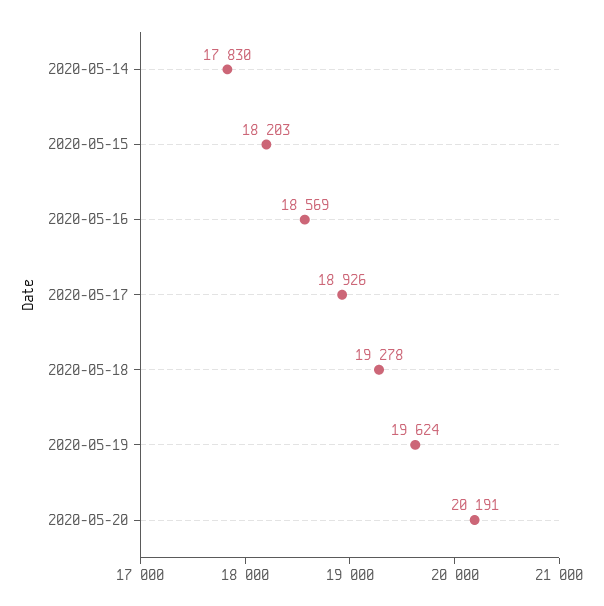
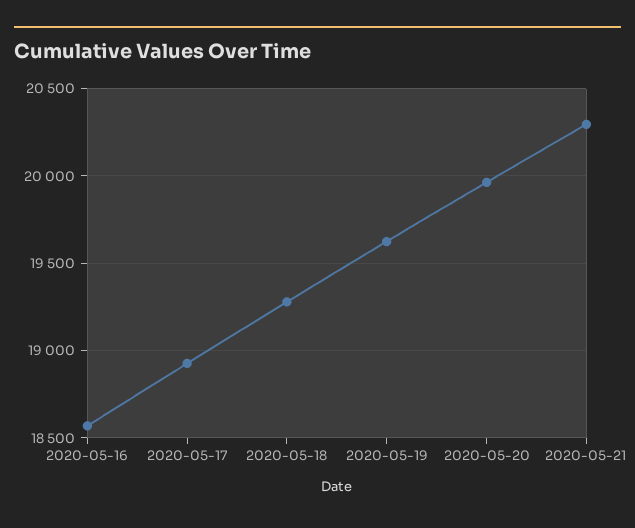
2020-05-14: 17830 -> none
2020-05-15: 18203 -> none
2020-05-20: 20191 -> 19950
2020-05-21: none -> 20300

